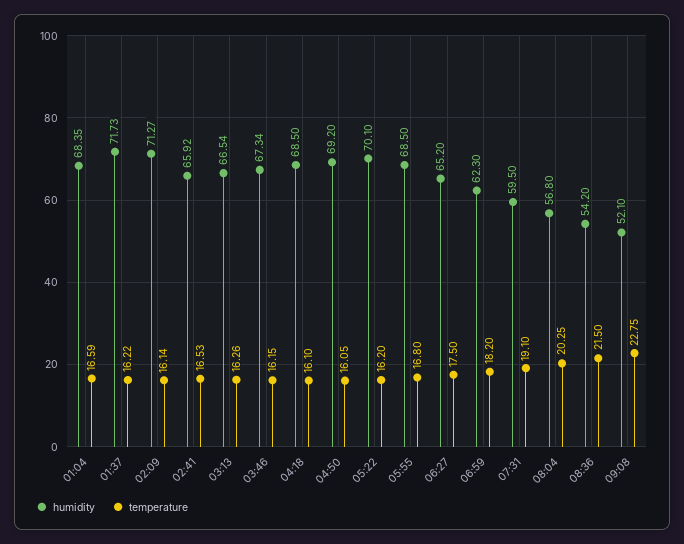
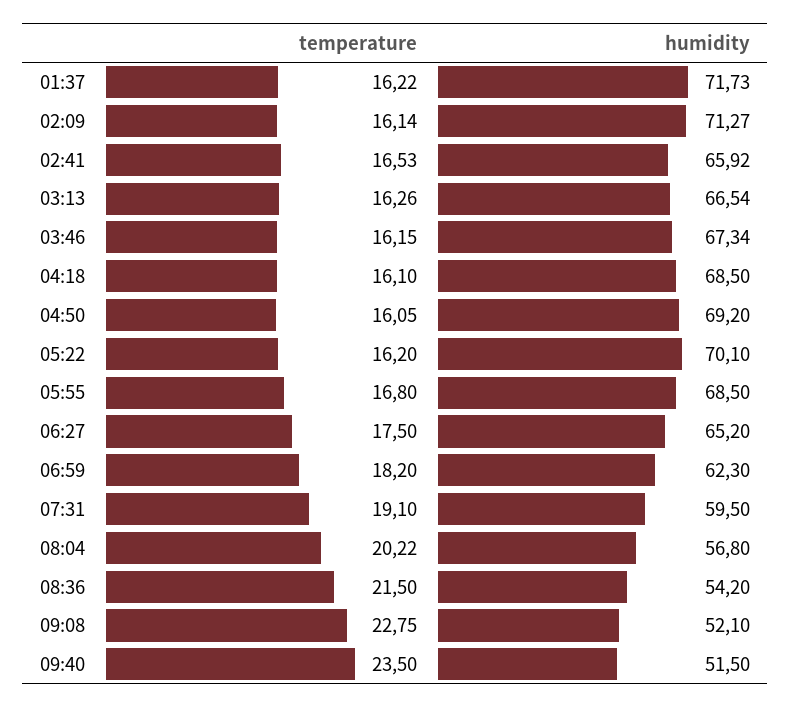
humidity, 01:04: 68.35 -> none
temperature, 01:04: 16.59 -> none
temperature, 08:04: 20.25 -> 20.22
temperature, 09:40: none -> 23.5
humidity, 09:40: none -> 51.5

